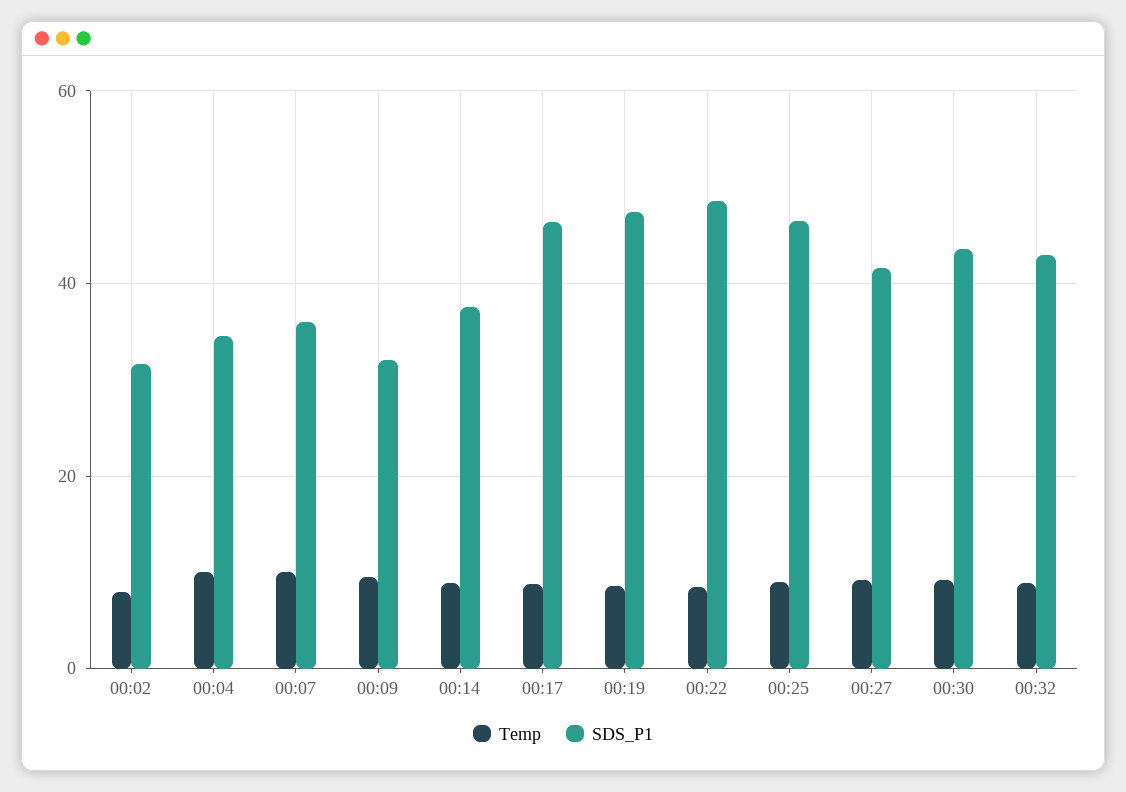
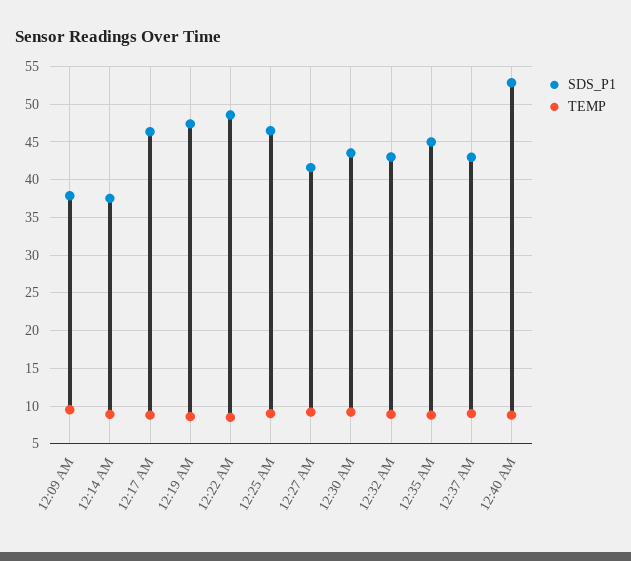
Temp, 00:02: 8 -> none
SDS_P1, 00:02: 32 -> none
Temp, 00:04: 10 -> none
SDS_P1, 00:04: 34 -> none
Temp, 00:07: 10 -> none
SDS_P1, 00:07: 36 -> none
SDS_P1, 00:09: 32 -> 38
SDS_P1, 12:35 AM: none -> 45
Temp, 12:35 AM: none -> 9
SDS_P1, 12:37 AM: none -> 43
Temp, 12:37 AM: none -> 9
SDS_P1, 12:40 AM: none -> 53
Temp, 12:40 AM: none -> 9

